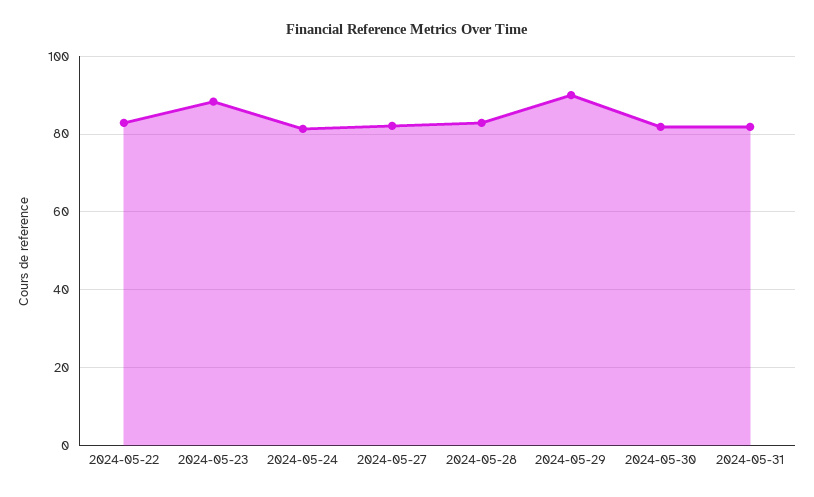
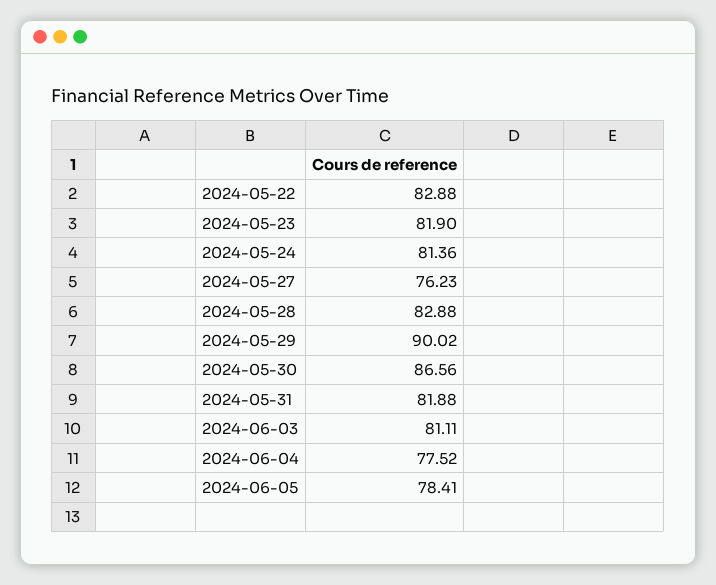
2024-05-23: 88 -> 81.9
2024-05-27: 82 -> 76.23
2024-05-30: 82 -> 86.56
2024-06-03: none -> 81.11
2024-06-04: none -> 77.52
2024-06-05: none -> 78.41

